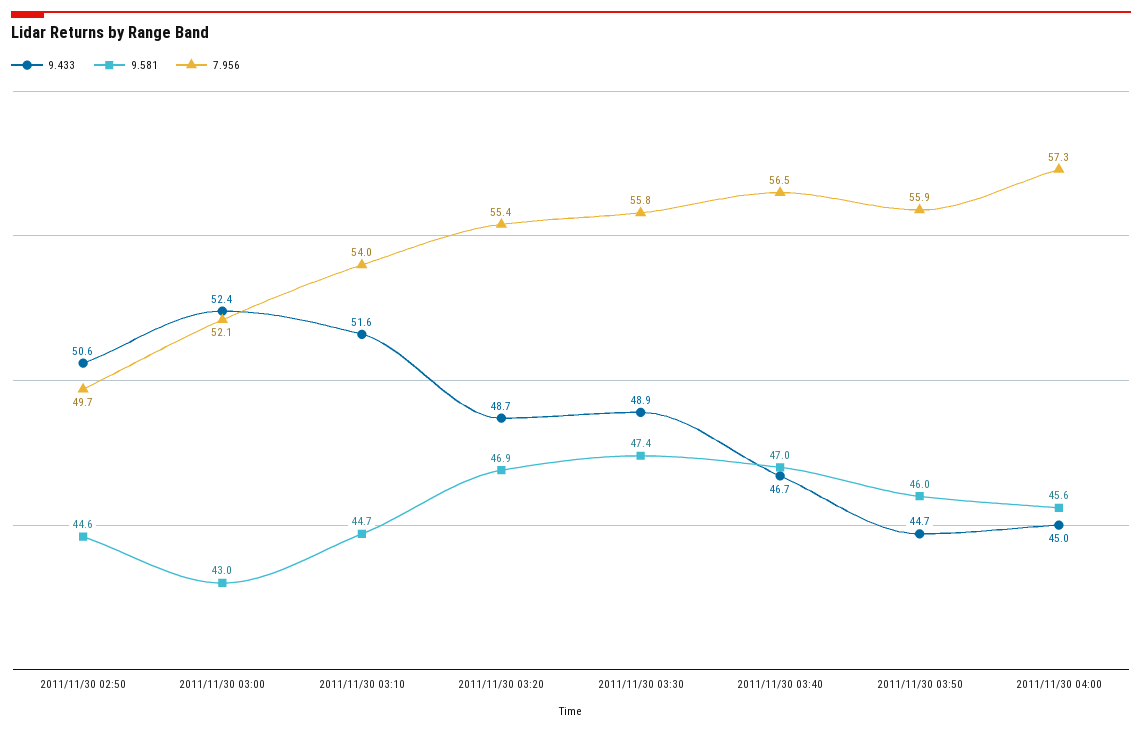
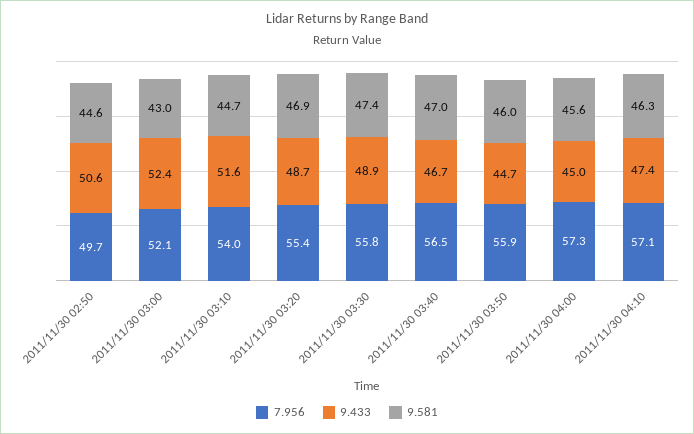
7.956, 2011/11/30 04:10: none -> 57.1
9.433, 2011/11/30 04:10: none -> 47.4
9.581, 2011/11/30 04:10: none -> 46.3

